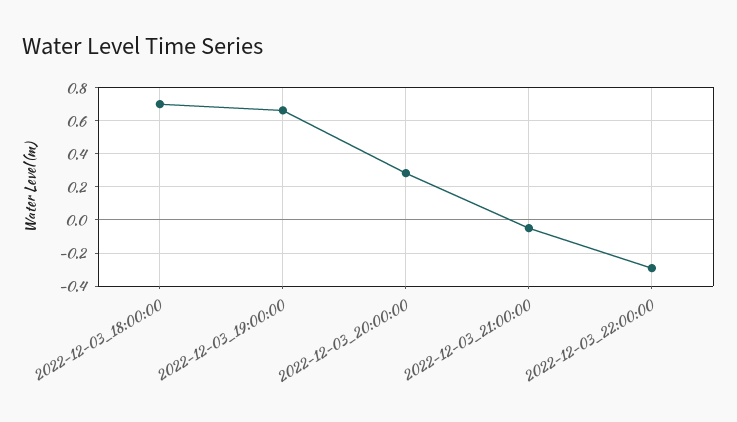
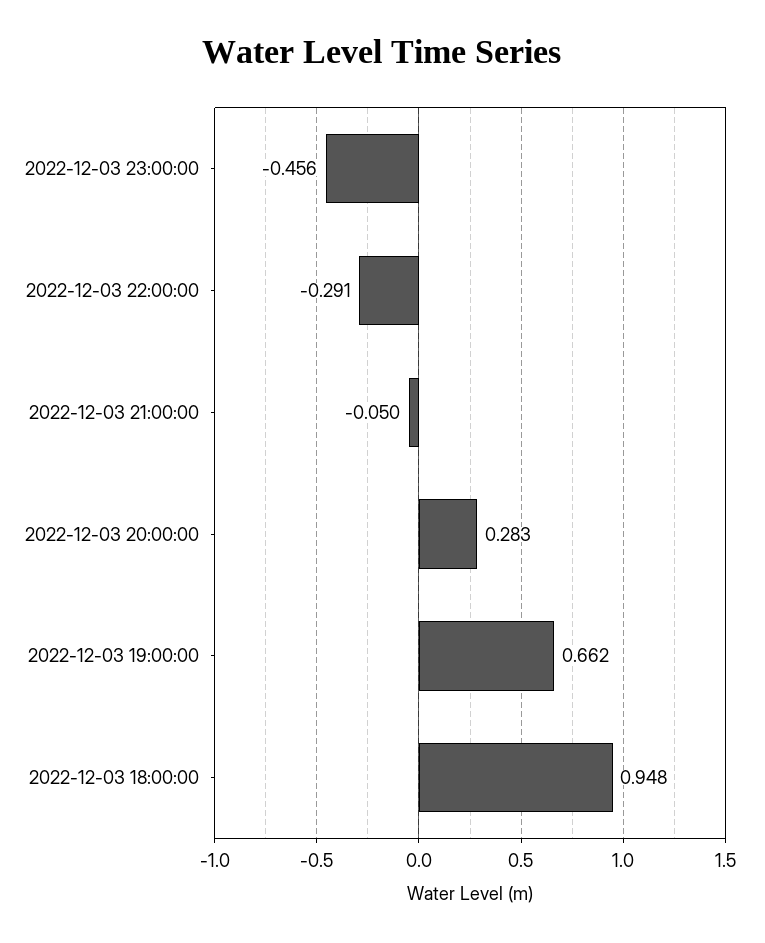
2022-12-03_18:00:00: 0.7 -> 0.948
2022-12-03 23:00:00: none -> -0.456

